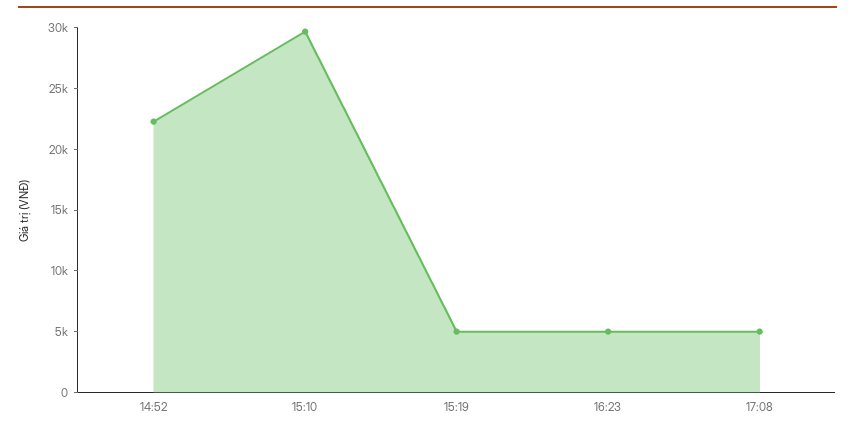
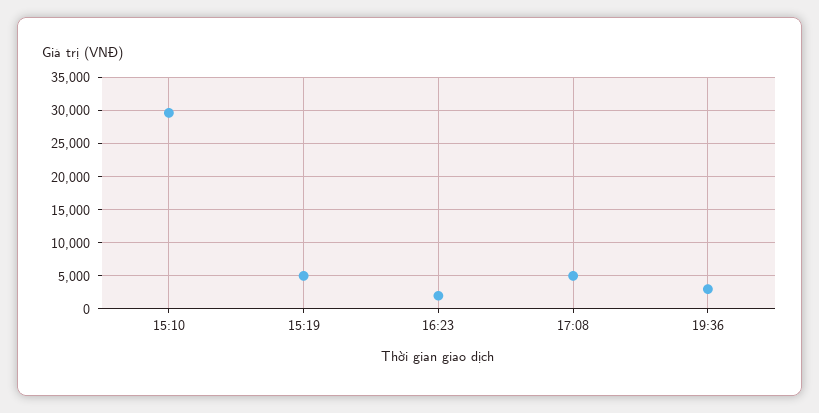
14:52: 22000 -> none
16:23: 5000 -> 2000
19:36: none -> 3000

